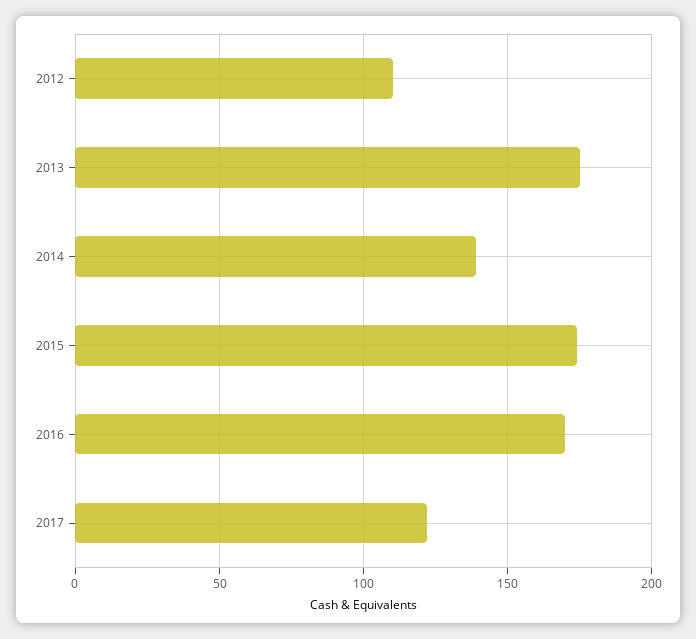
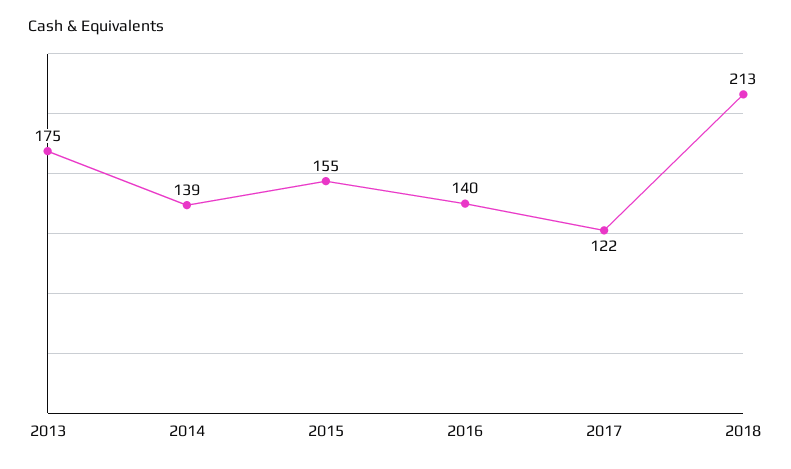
2012: 110 -> none
2015: 175 -> 155
2016: 170 -> 140
2018: none -> 213

